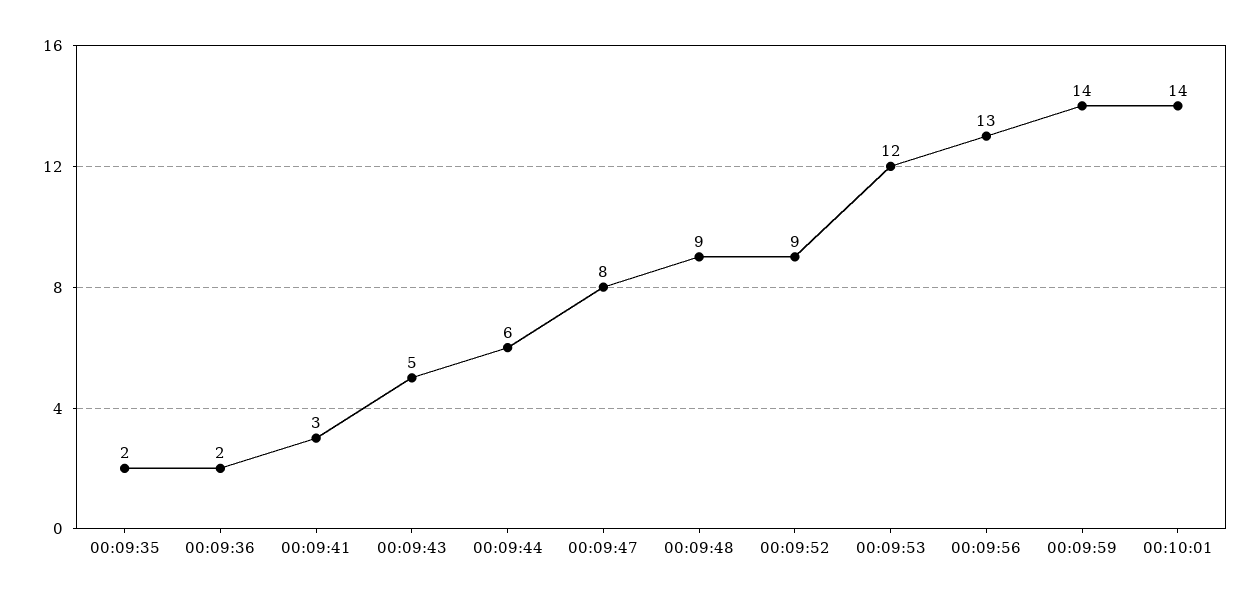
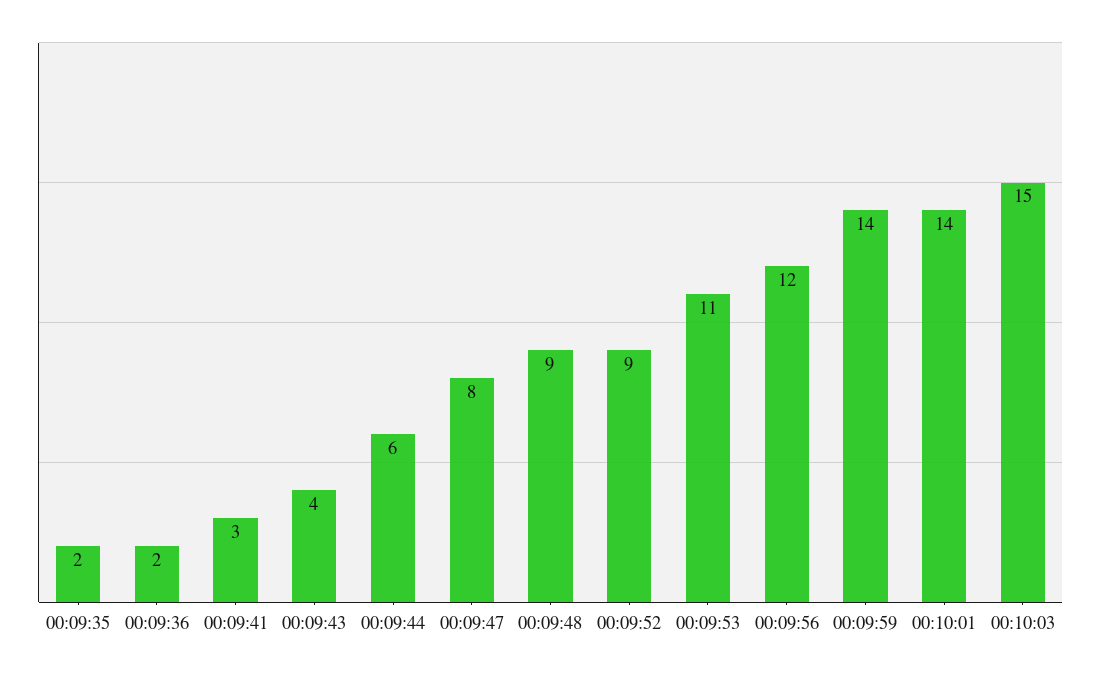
00:09:43: 5 -> 4
00:09:53: 12 -> 11
00:09:56: 13 -> 12
00:10:03: none -> 15

